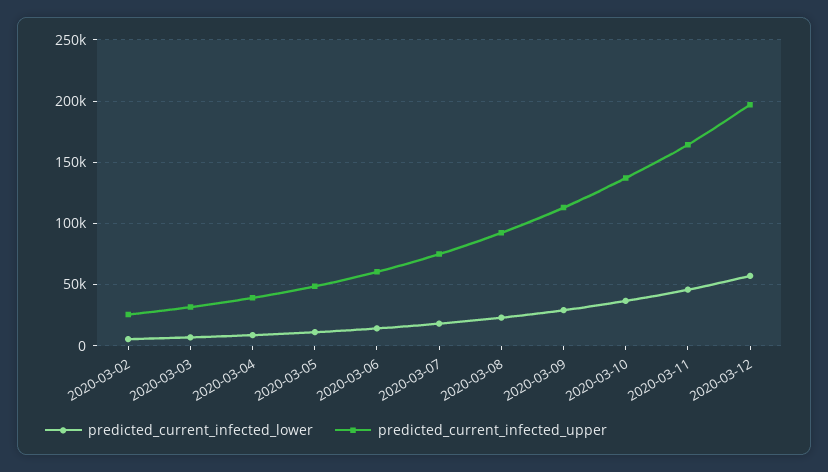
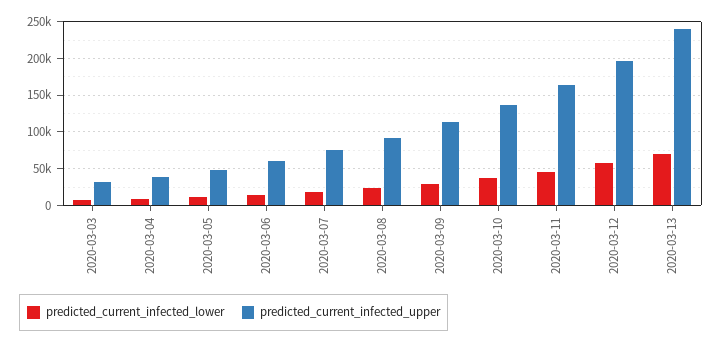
predicted_current_infected_lower, 2020-03-02: 5000 -> none
predicted_current_infected_upper, 2020-03-02: 25000 -> none
predicted_current_infected_lower, 2020-03-13: none -> 70000
predicted_current_infected_upper, 2020-03-13: none -> 240000

